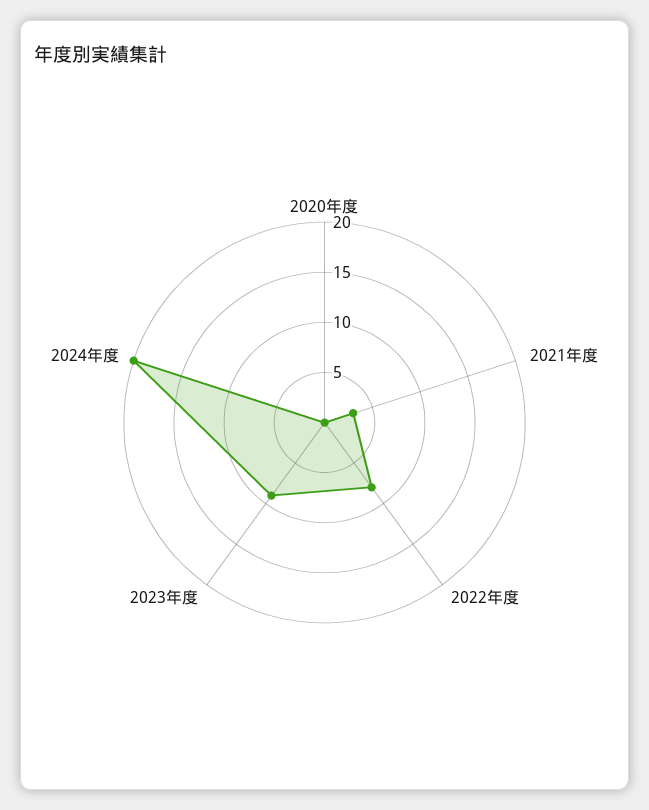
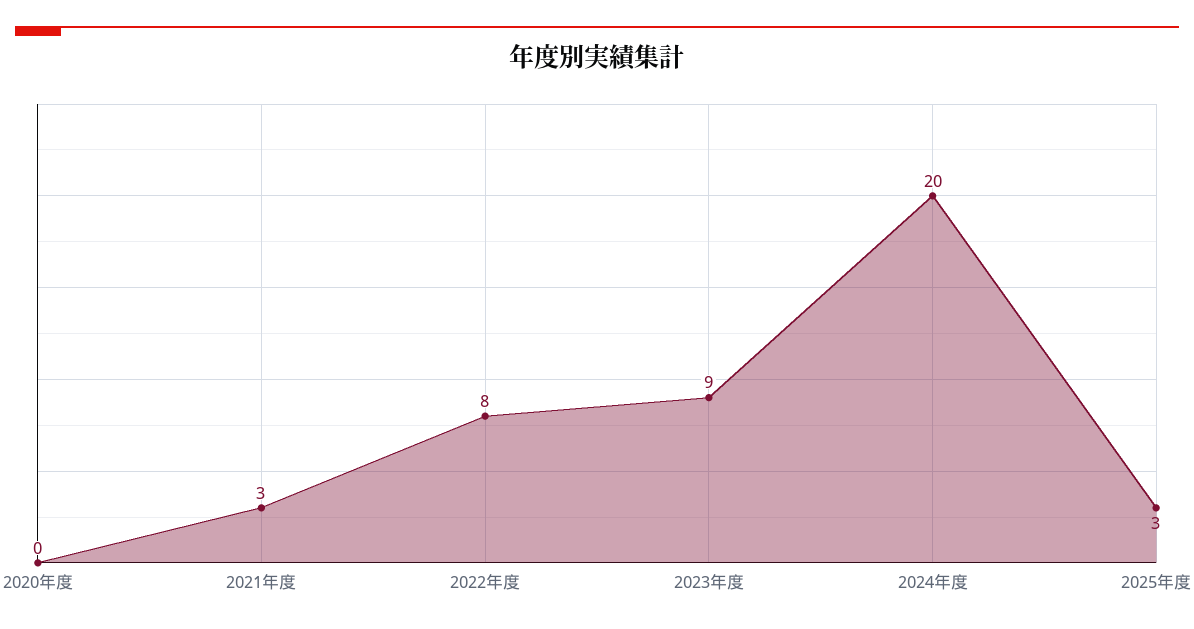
2025年度: none -> 3

